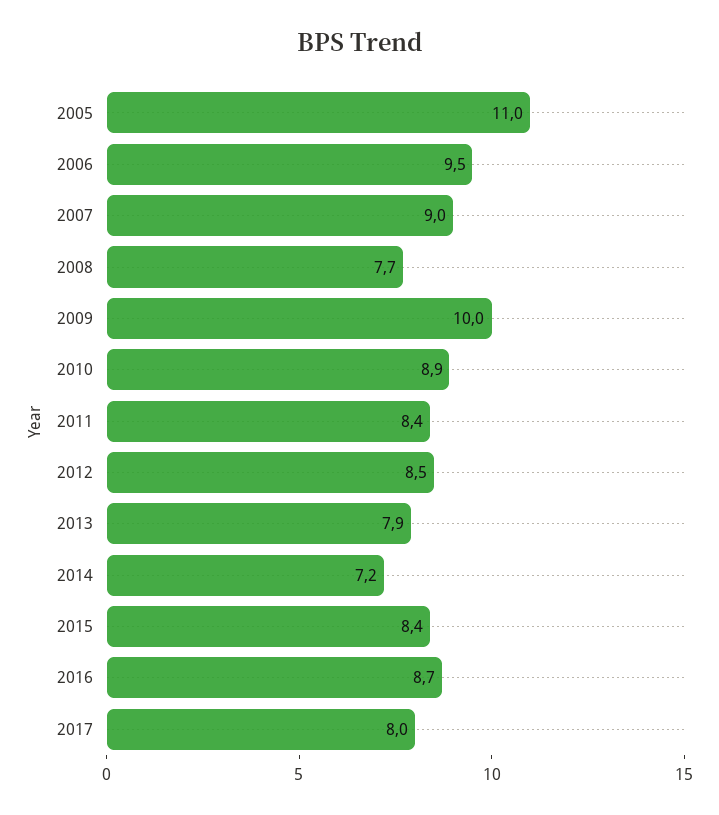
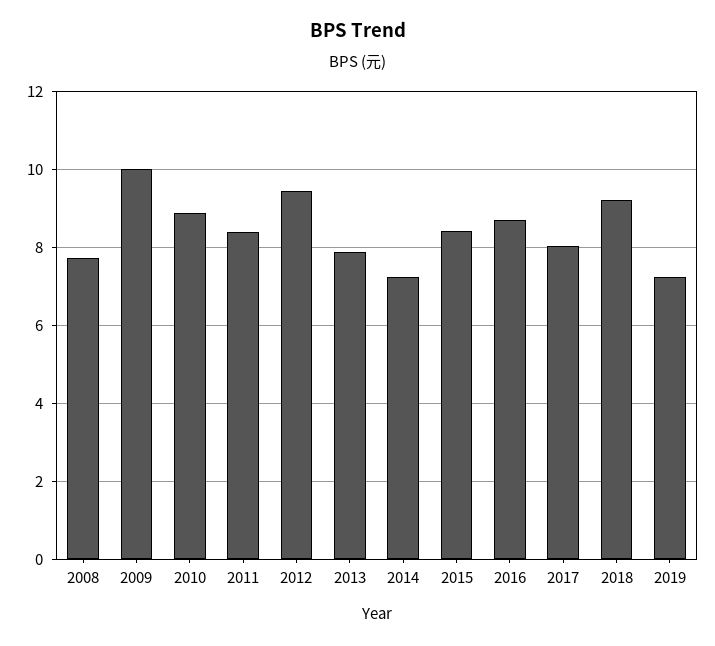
2005: 11 -> none
2006: 9.5 -> none
2007: 9 -> none
2012: 8.5 -> 9.4
2018: none -> 9.2
2019: none -> 7.2

